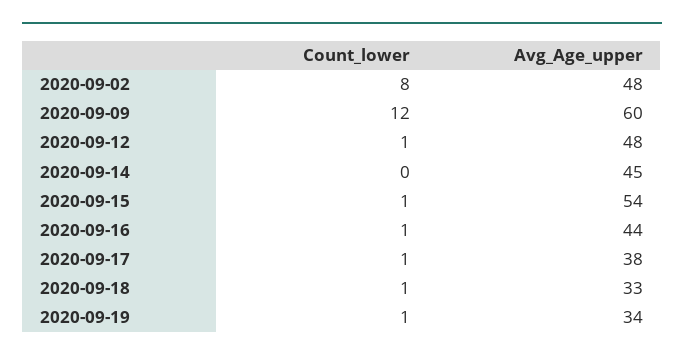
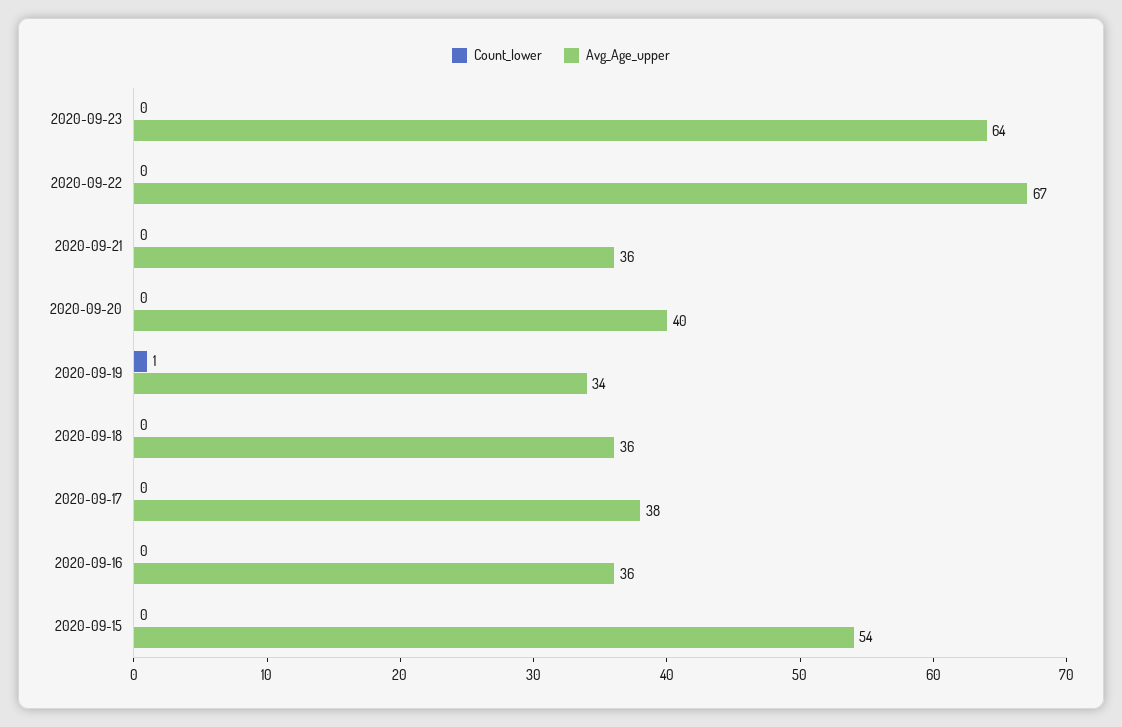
Count_lower, 2020-09-02: 8 -> none
Avg_Age_upper, 2020-09-02: 48 -> none
Count_lower, 2020-09-09: 12 -> none
Avg_Age_upper, 2020-09-09: 60 -> none
Count_lower, 2020-09-12: 1 -> none
Avg_Age_upper, 2020-09-12: 48 -> none
Count_lower, 2020-09-14: 0 -> none
Avg_Age_upper, 2020-09-14: 45 -> none
Count_lower, 2020-09-15: 1 -> 0
Count_lower, 2020-09-16: 1 -> 0
Avg_Age_upper, 2020-09-16: 44 -> 36
Count_lower, 2020-09-17: 1 -> 0
Count_lower, 2020-09-18: 1 -> 0
Avg_Age_upper, 2020-09-18: 33 -> 36
Count_lower, 2020-09-23: none -> 0
Avg_Age_upper, 2020-09-23: none -> 64
Count_lower, 2020-09-22: none -> 0
Avg_Age_upper, 2020-09-22: none -> 67
Count_lower, 2020-09-21: none -> 0
Avg_Age_upper, 2020-09-21: none -> 36
Count_lower, 2020-09-20: none -> 0
Avg_Age_upper, 2020-09-20: none -> 40

